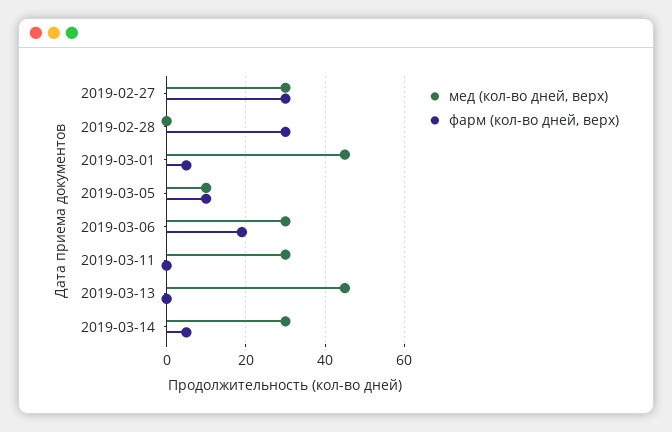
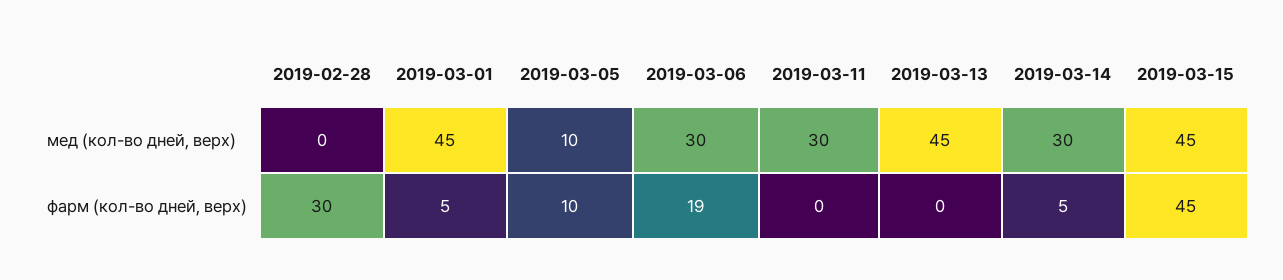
мед (кол-во дней, верх), 2019-02-27: 30 -> none
фарм (кол-во дней, верх), 2019-02-27: 30 -> none
мед (кол-во дней, верх), 2019-03-15: none -> 45
фарм (кол-во дней, верх), 2019-03-15: none -> 45

